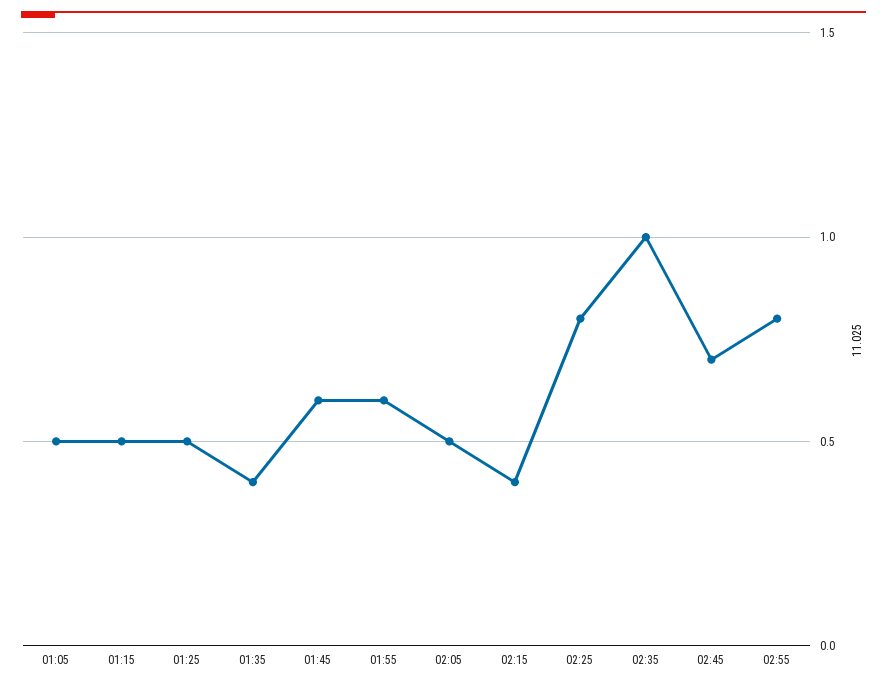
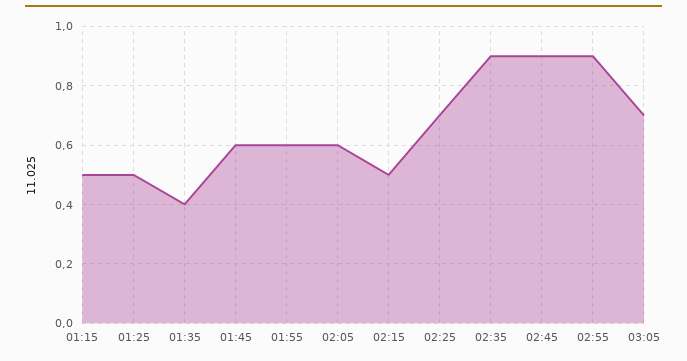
01:05: 0.5 -> none
02:05: 0.5 -> 0.6
02:15: 0.4 -> 0.5
02:25: 0.8 -> 0.7
02:35: 1 -> 0.9
02:45: 0.7 -> 0.9
02:55: 0.8 -> 0.9
03:05: none -> 0.7

